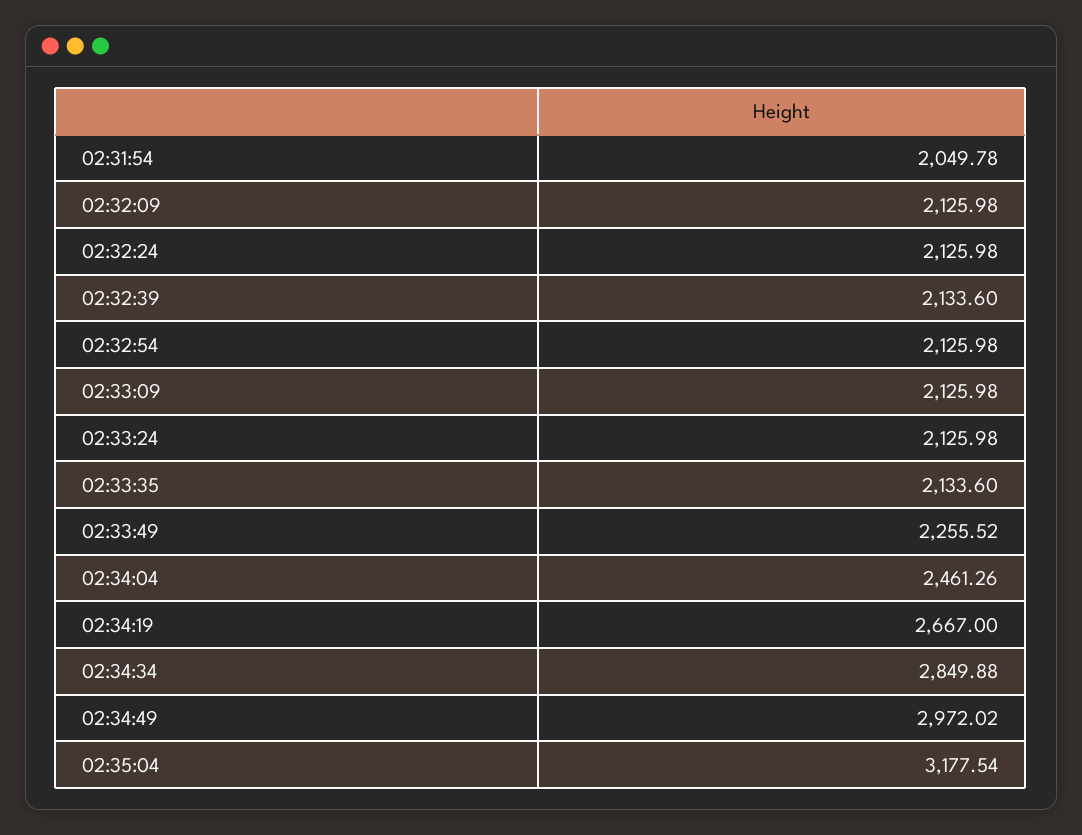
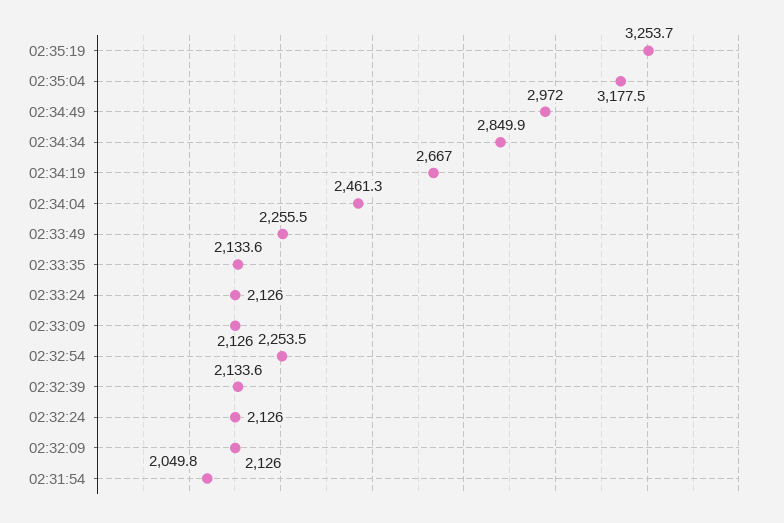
02:32:54: 2125.98 -> 2253.5
02:35:19: none -> 3253.7

